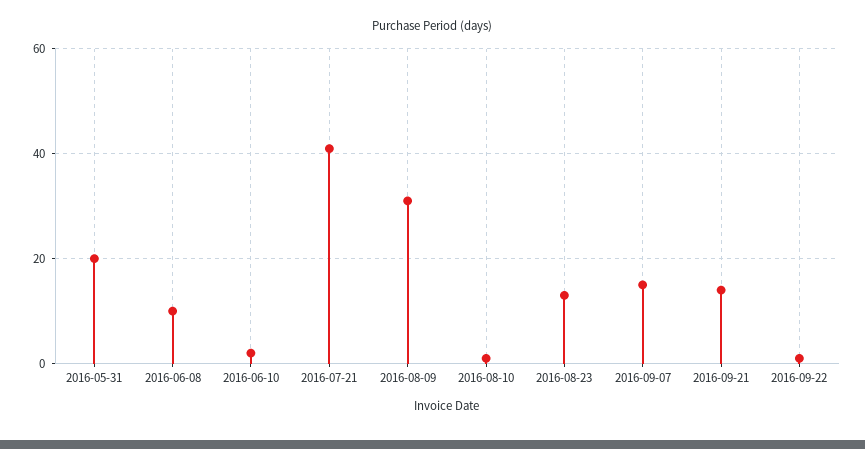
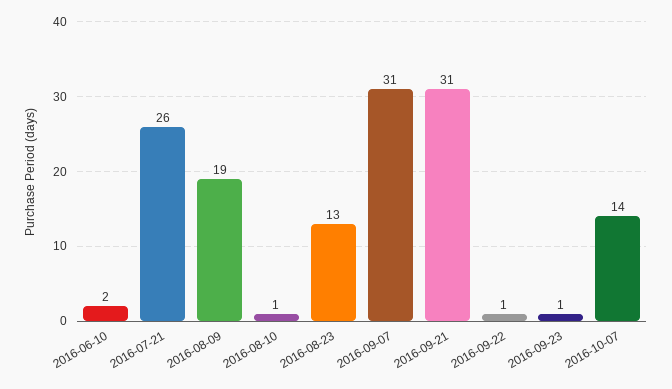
2016-05-31: 20 -> none
2016-06-08: 10 -> none
2016-07-21: 40 -> 26
2016-08-09: 30 -> 19
2016-09-07: 15 -> 31
2016-09-21: 15 -> 31
2016-09-23: none -> 1
2016-10-07: none -> 14

